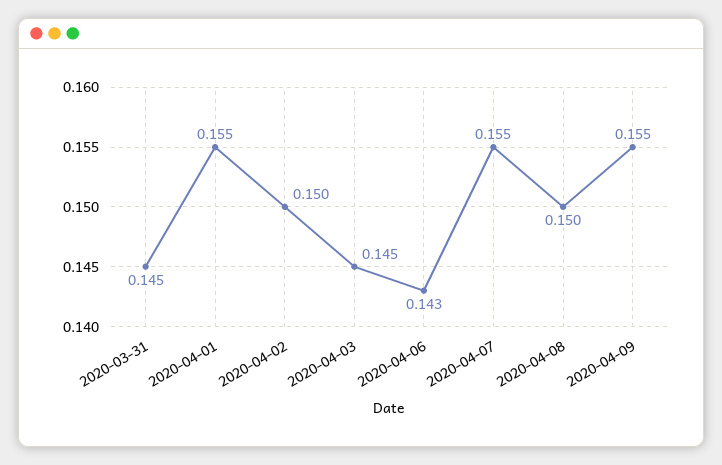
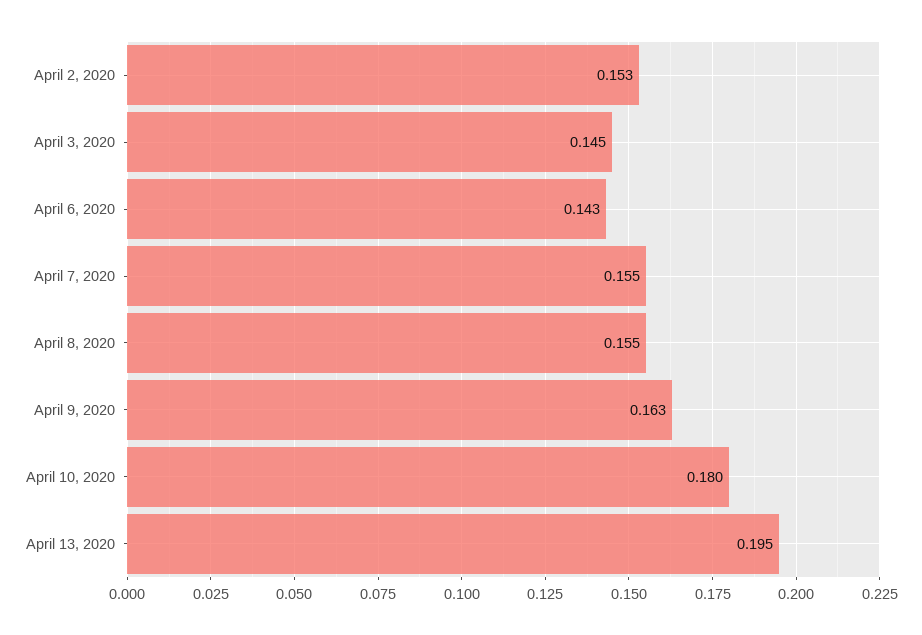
2020-03-31: 0.145 -> none
2020-04-01: 0.155 -> none
2020-04-02: 0.15 -> 0.153
2020-04-08: 0.15 -> 0.155
2020-04-09: 0.155 -> 0.163
April 10, 2020: none -> 0.18
April 13, 2020: none -> 0.195

